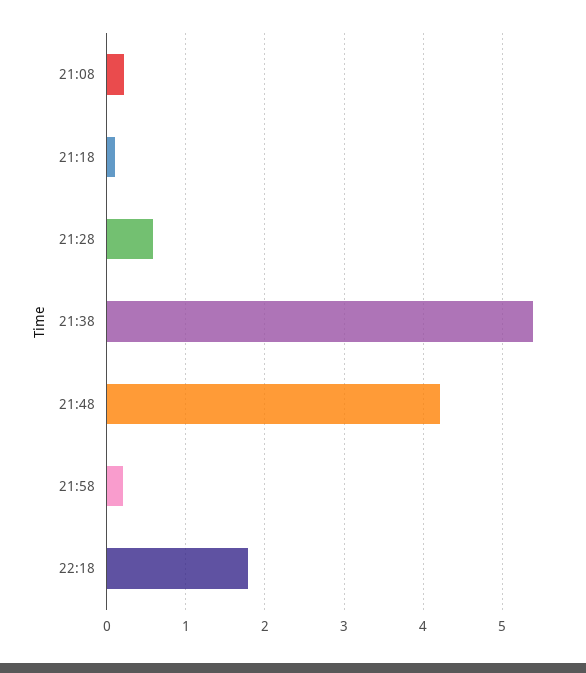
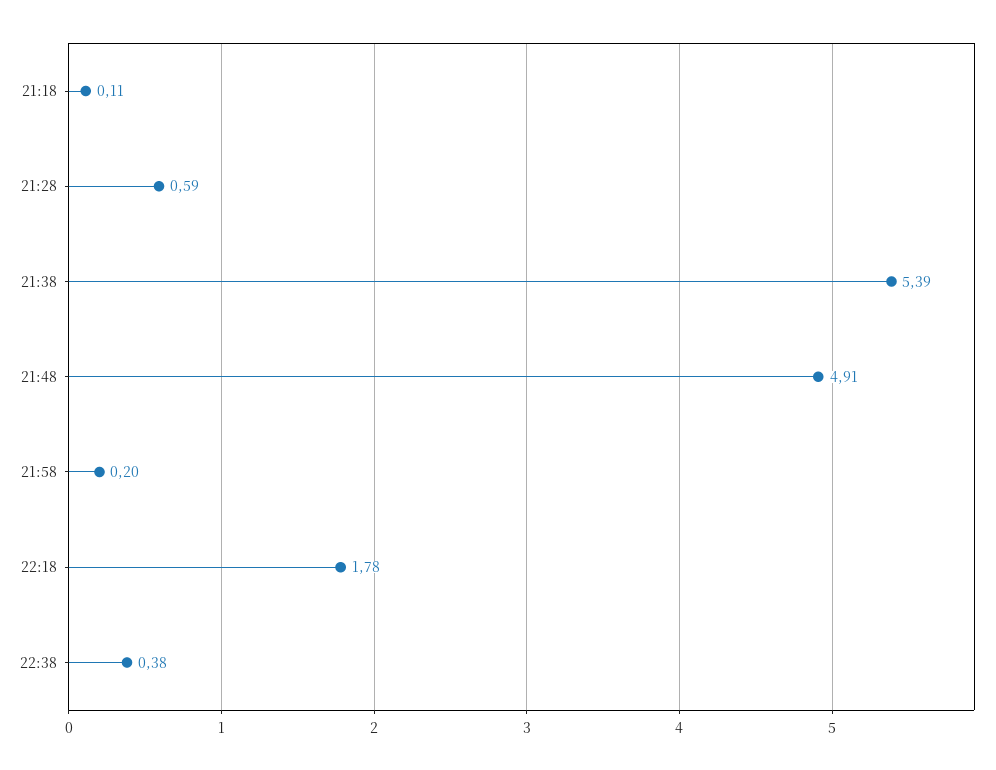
21:08: 0.2 -> none
21:48: 4.2 -> 4.91
22:38: none -> 0.38

